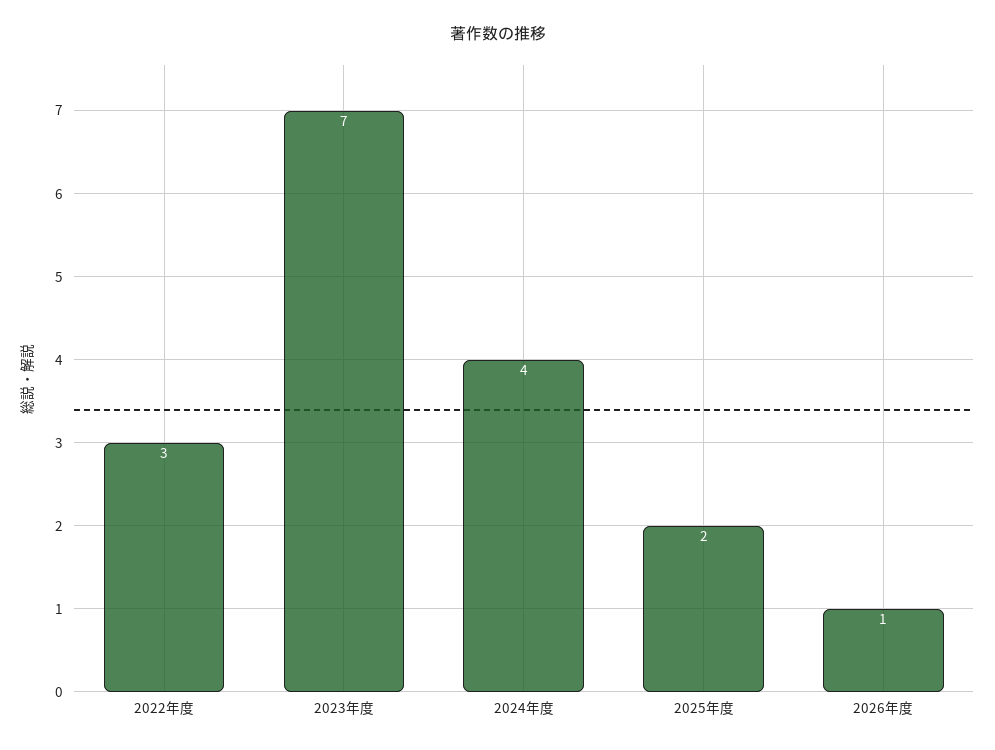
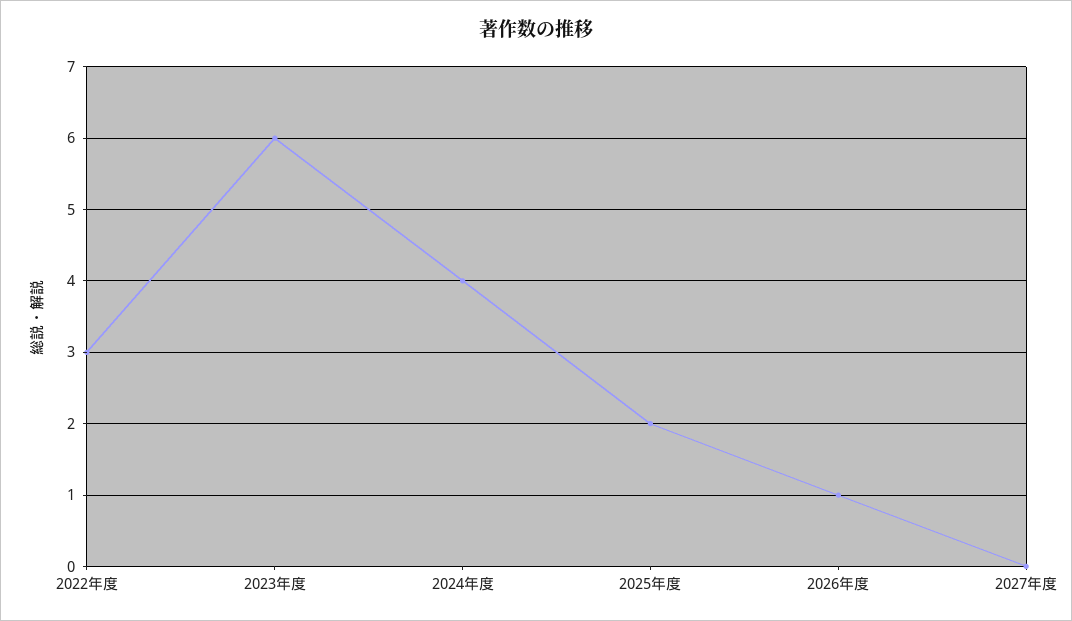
2023年度: 7 -> 6
2027年度: none -> 0

